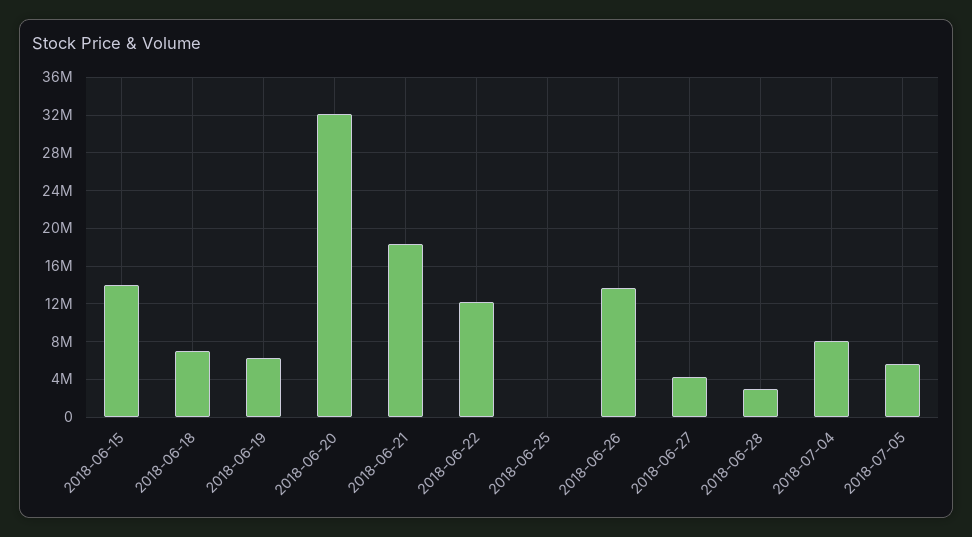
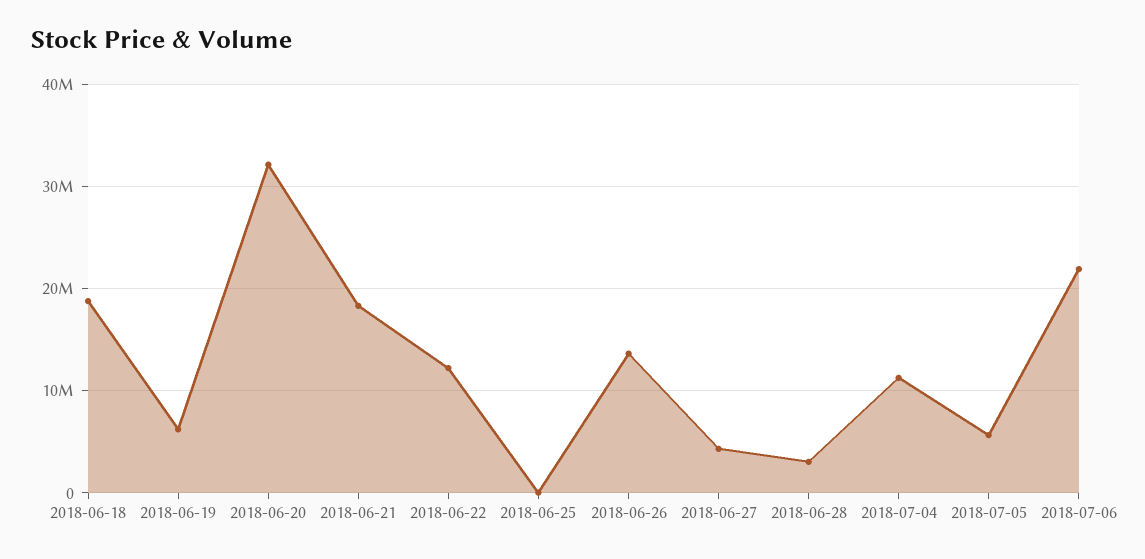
2018-06-15: 14000000 -> none
2018-06-18: 7000000 -> 19000000
2018-07-04: 8000000 -> 11000000
2018-07-06: none -> 22000000

